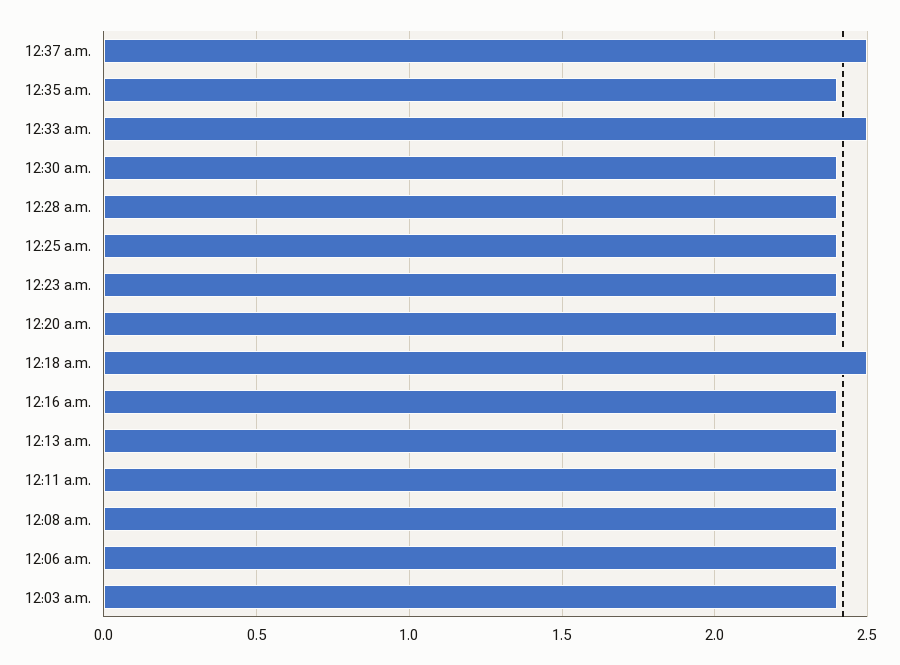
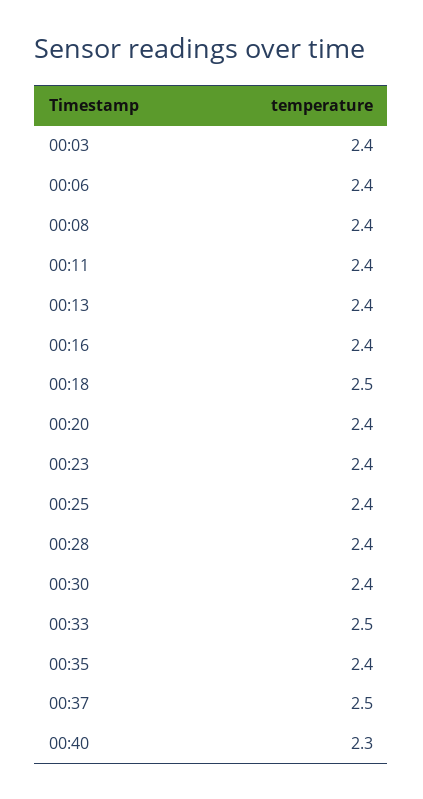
00:40: none -> 2.3

